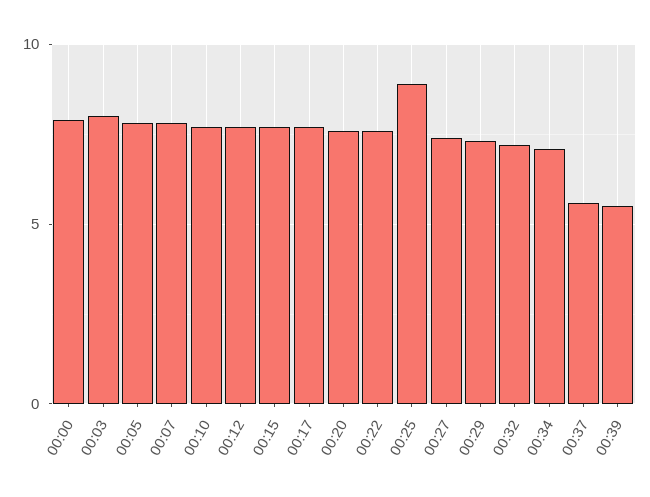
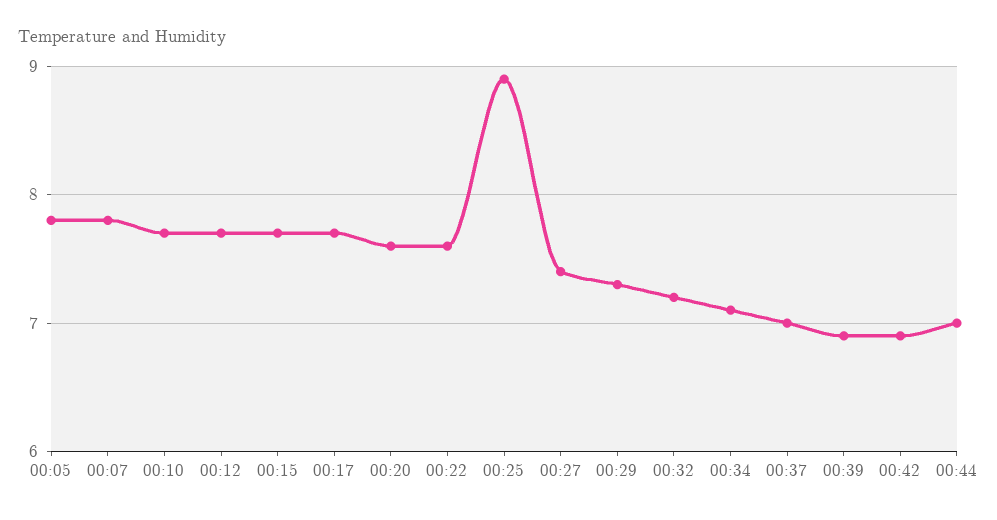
00:00: 8 -> none
00:03: 8 -> none
00:37: 5.5 -> 7
00:39: 5.5 -> 6.9
00:42: none -> 6.9
00:44: none -> 7

